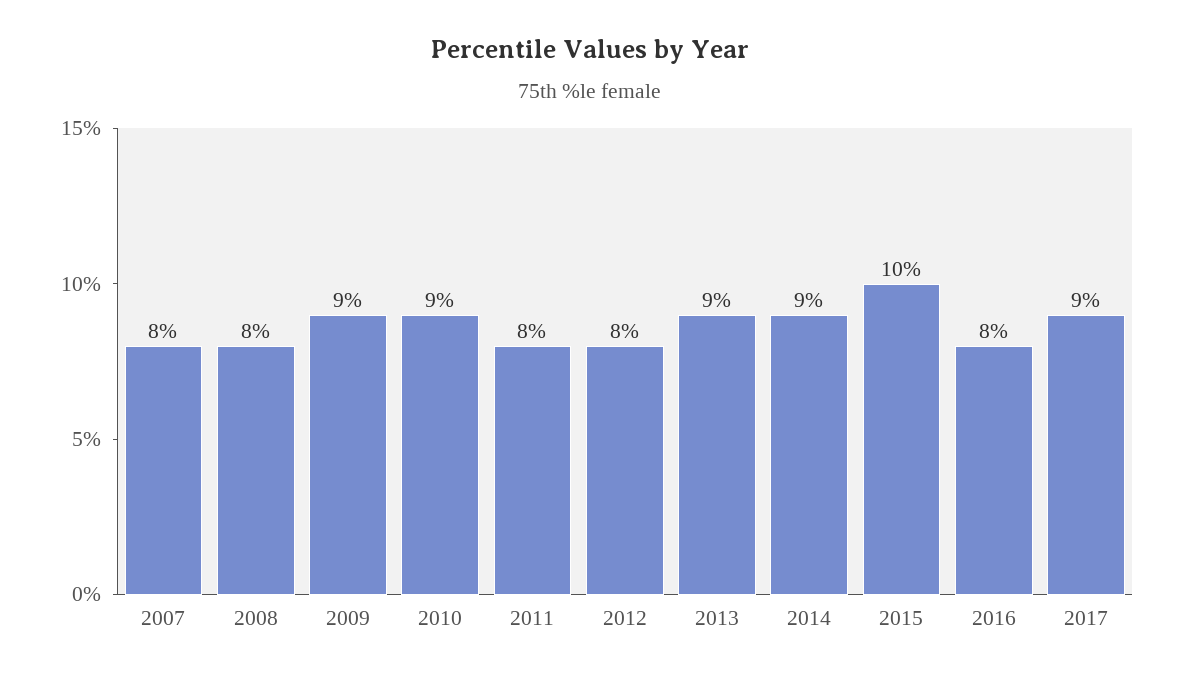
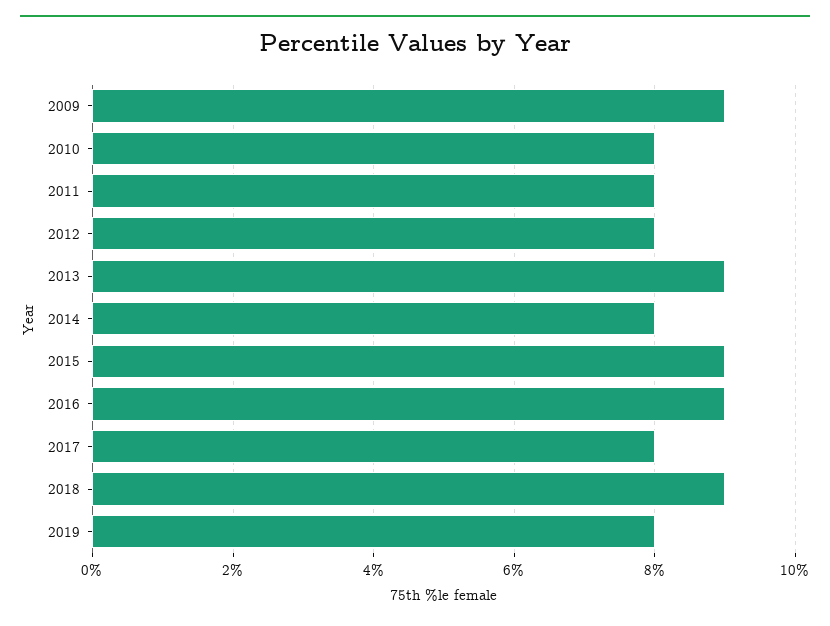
2007: 8 -> none
2008: 8 -> none
2010: 9 -> 8
2014: 9 -> 8
2015: 10 -> 9
2016: 8 -> 9
2017: 9 -> 8
2018: none -> 9
2019: none -> 8

